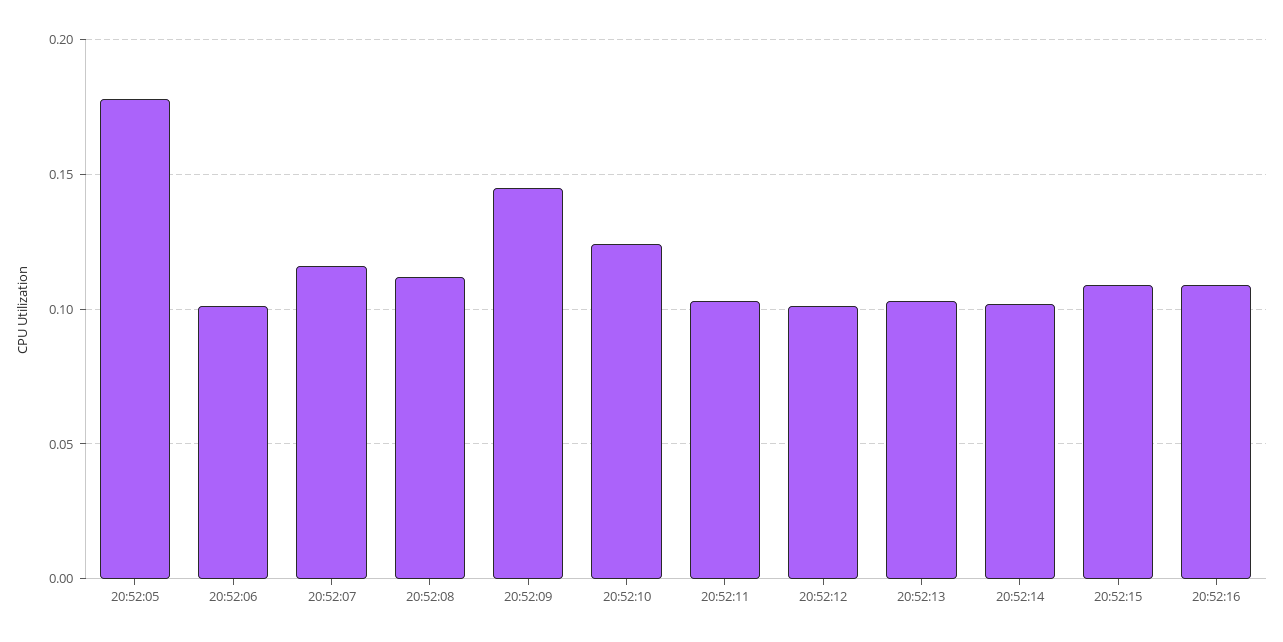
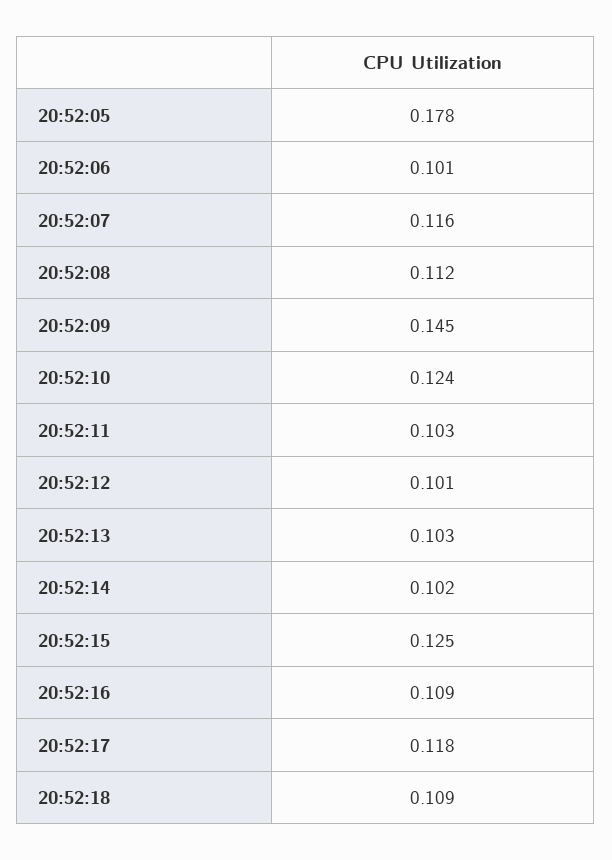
20:52:15: 0.11 -> 0.125
20:52:17: none -> 0.118
20:52:18: none -> 0.109

